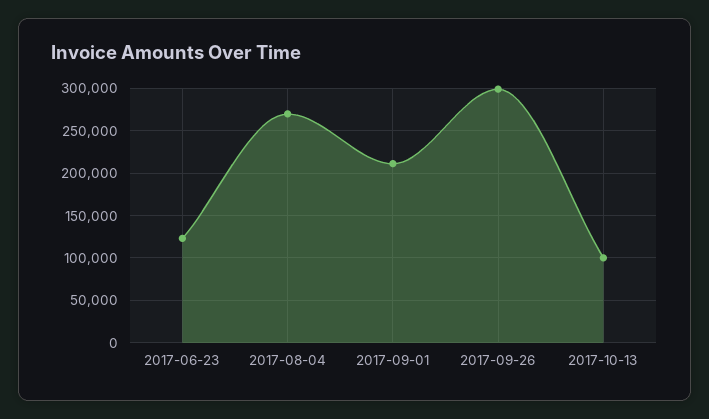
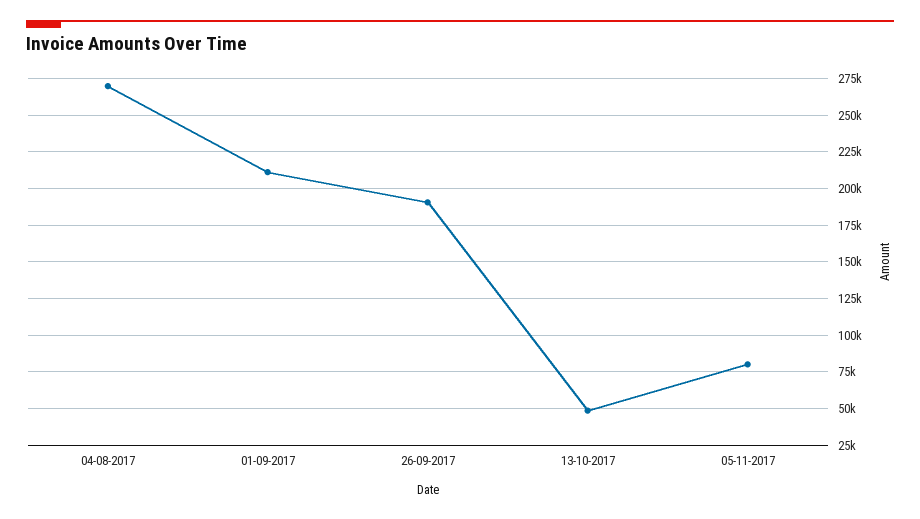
2017-06-23: 120000 -> none
2017-09-26: 300000 -> 190000
2017-10-13: 100000 -> 50000
05-11-2017: none -> 80000

